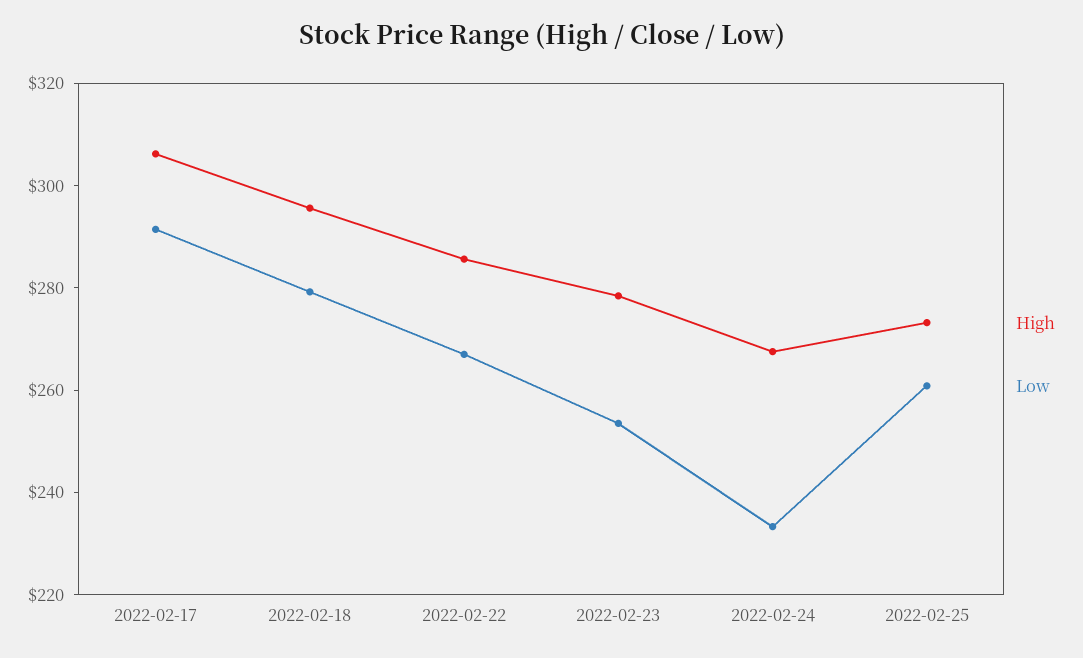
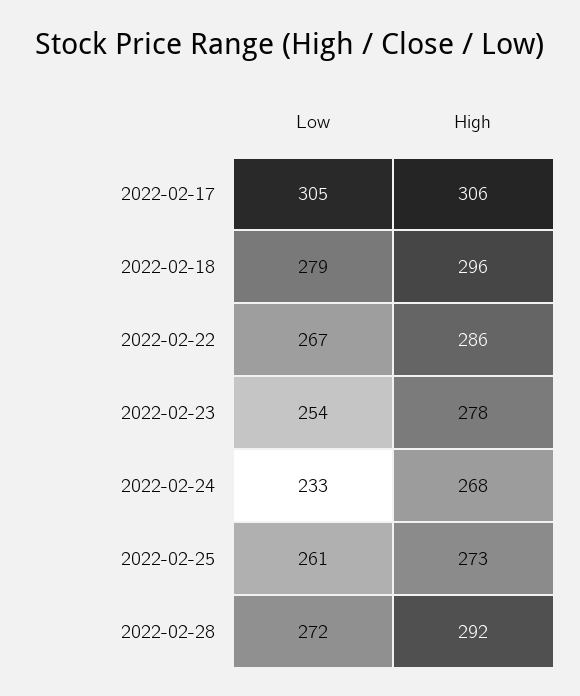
Low, 2022-02-17: 290 -> 305
Low, 2022-02-28: none -> 272
High, 2022-02-28: none -> 292

